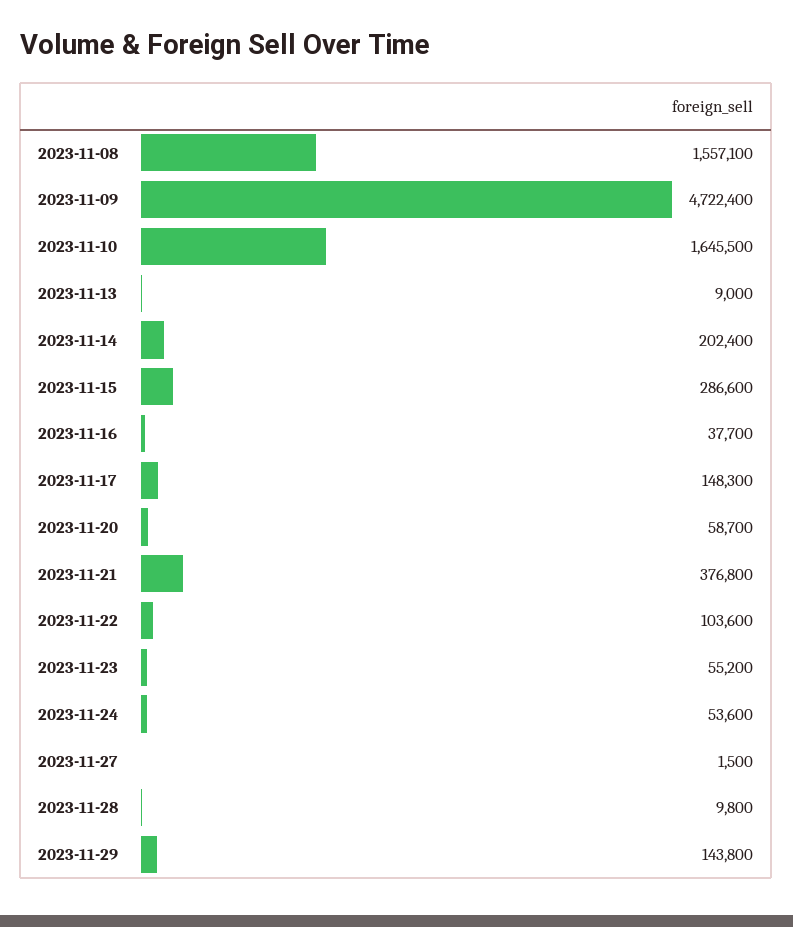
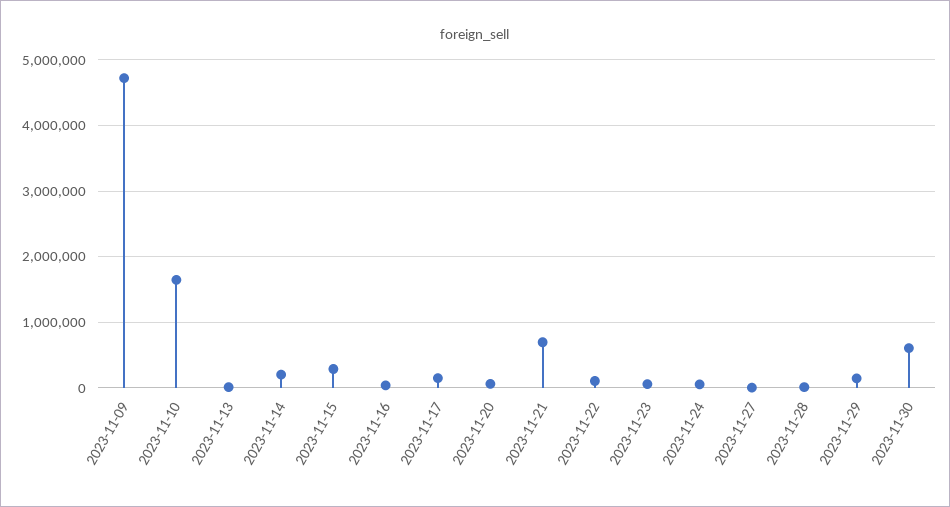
2023-11-08: 1557100 -> none
2023-11-21: 376800 -> 700000
2023-11-30: none -> 600000

